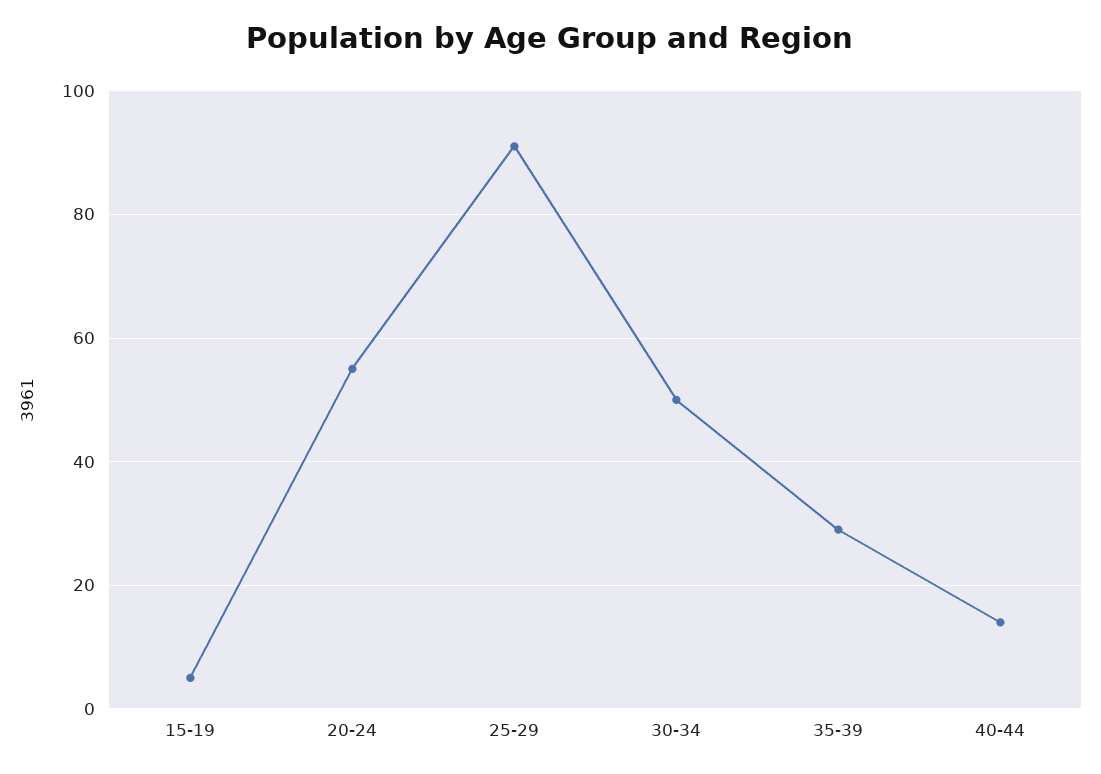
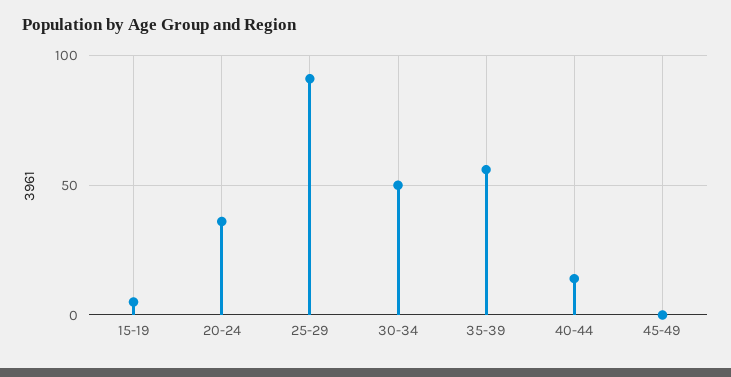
20-24: 55 -> 35
35-39: 30 -> 55
45-49: none -> 0

